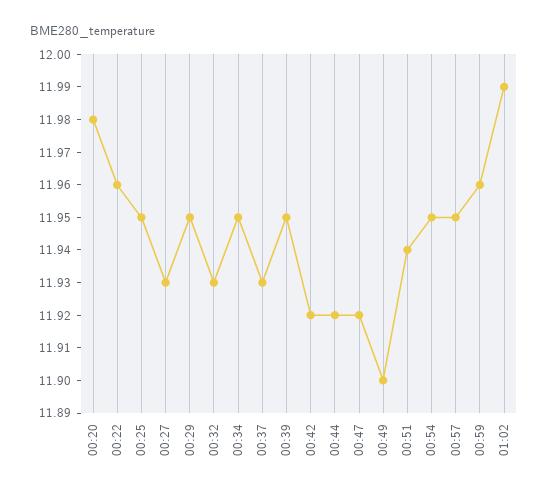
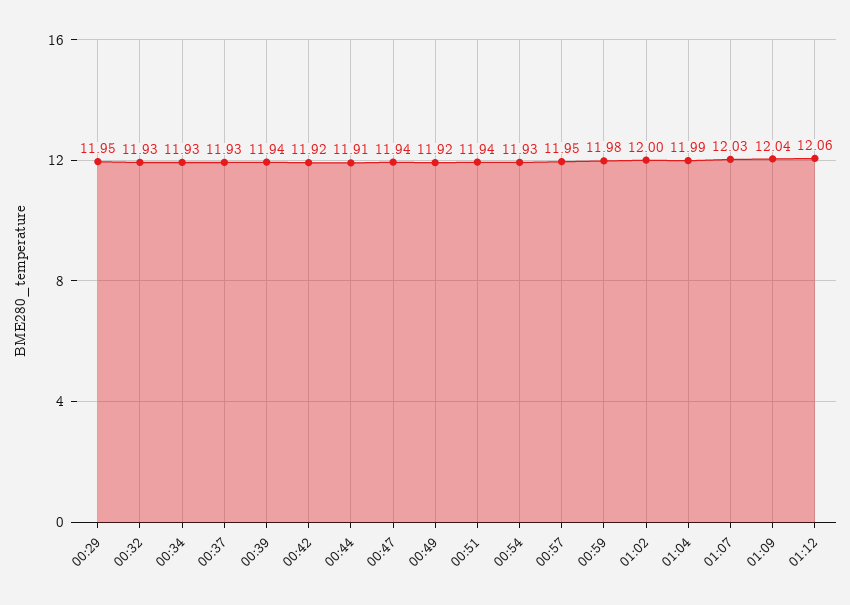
00:20: 11.98 -> none
00:22: 11.96 -> none
00:25: 11.95 -> none
00:27: 11.93 -> none
00:34: 11.95 -> 11.93
00:39: 11.95 -> 11.94
00:44: 11.92 -> 11.91
00:47: 11.92 -> 11.94
00:49: 11.9 -> 11.92
00:54: 11.95 -> 11.93
00:59: 11.96 -> 11.98
01:02: 11.99 -> 12
01:04: none -> 11.99
01:07: none -> 12.03
01:09: none -> 12.04
01:12: none -> 12.06

